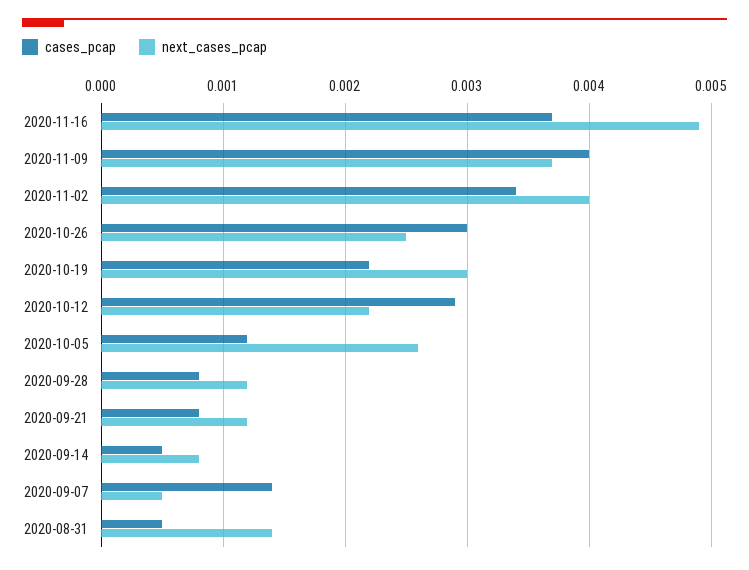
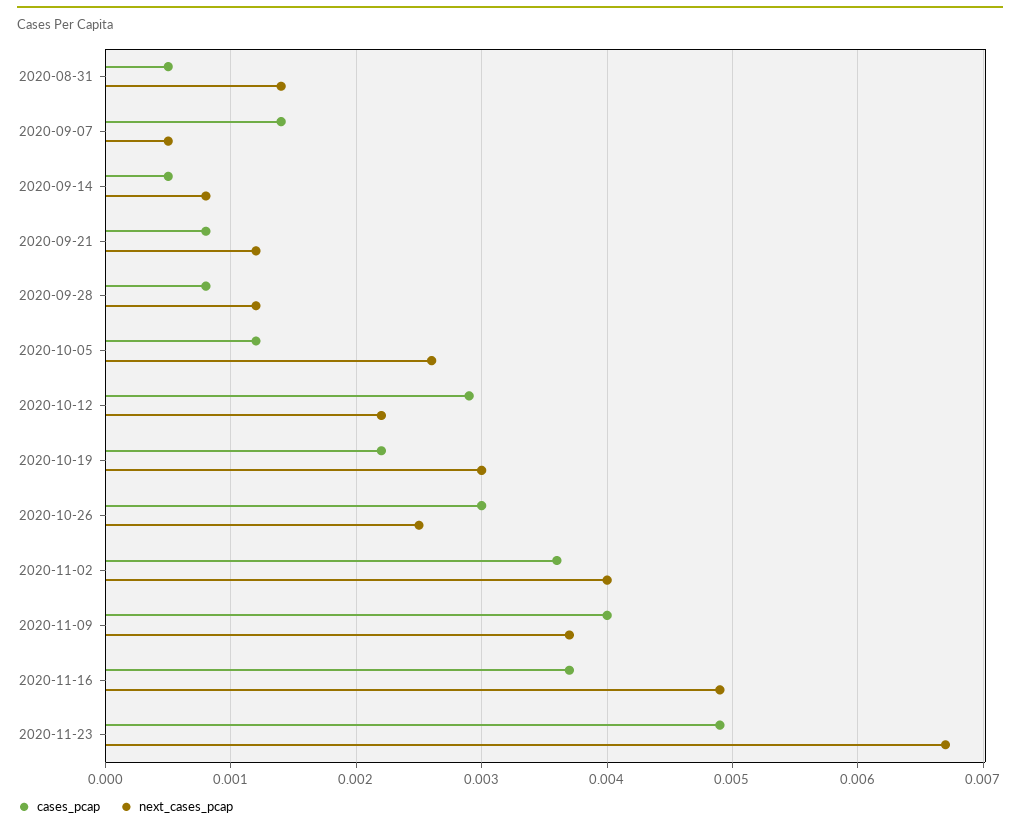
cases_pcap, 2020-11-02: 0.0034 -> 0.0036
cases_pcap, 2020-11-23: none -> 0.0049
next_cases_pcap, 2020-11-23: none -> 0.0067

